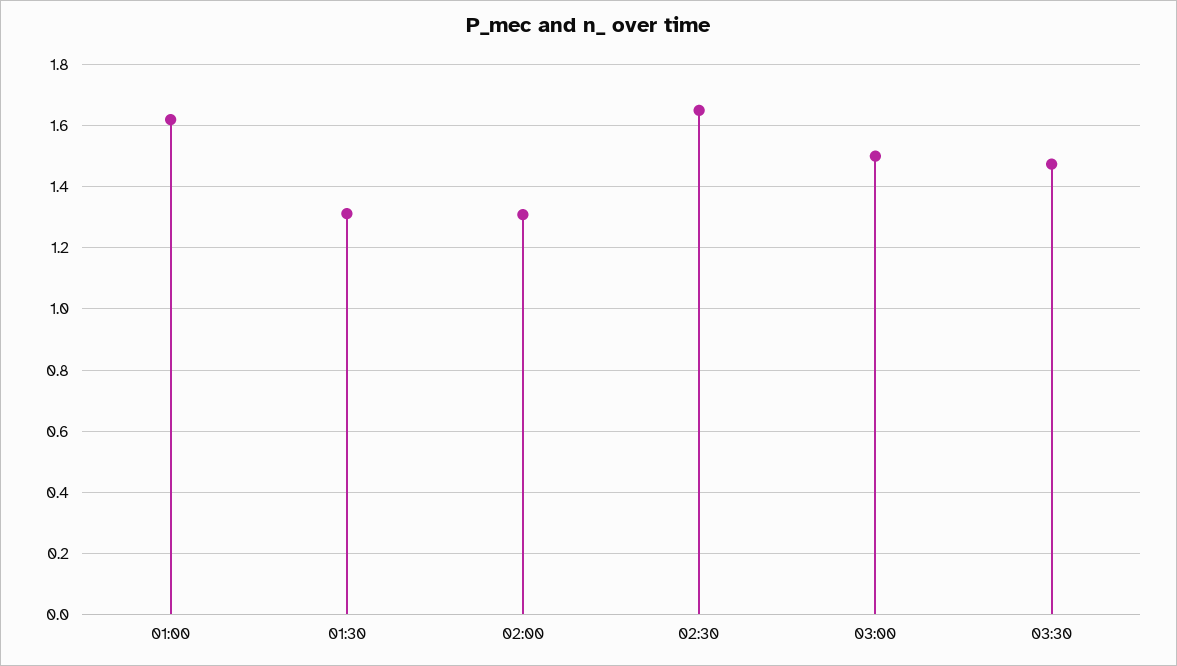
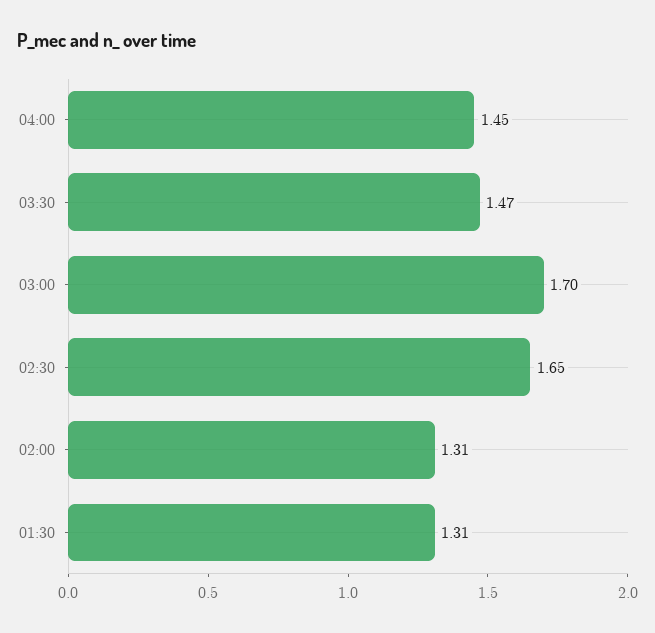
01:00: 1.62 -> none
03:00: 1.5 -> 1.7
04:00: none -> 1.45

